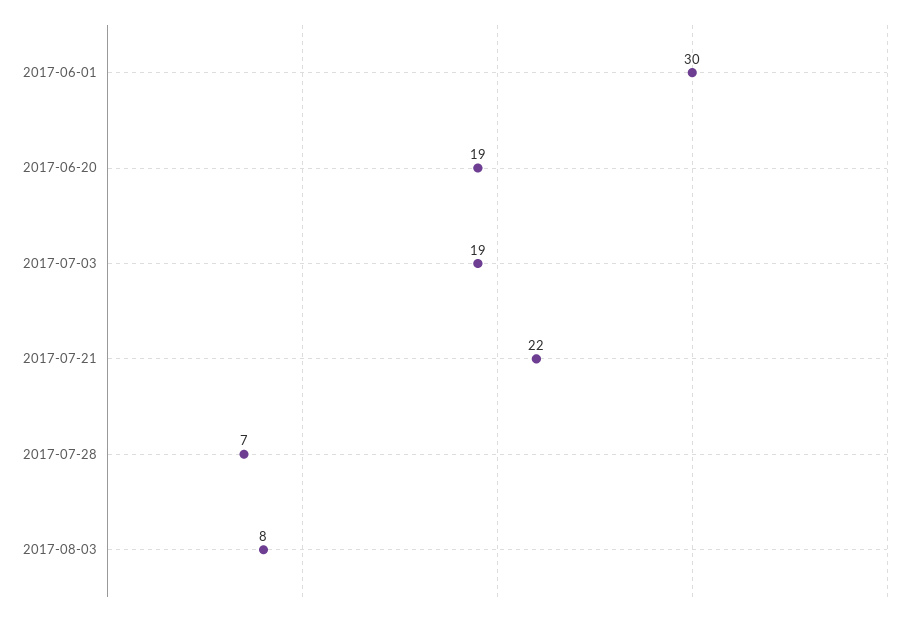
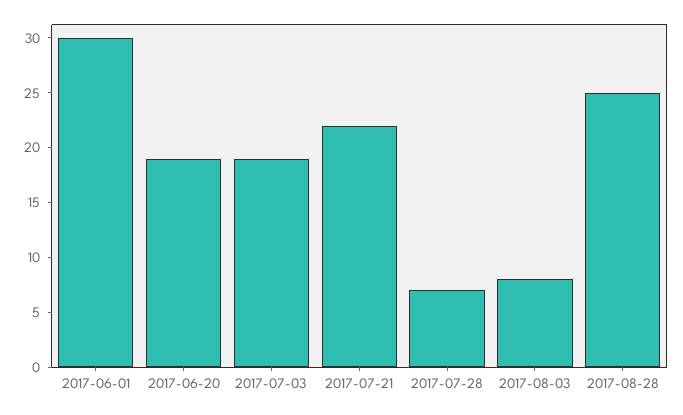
2017-08-28: none -> 25

